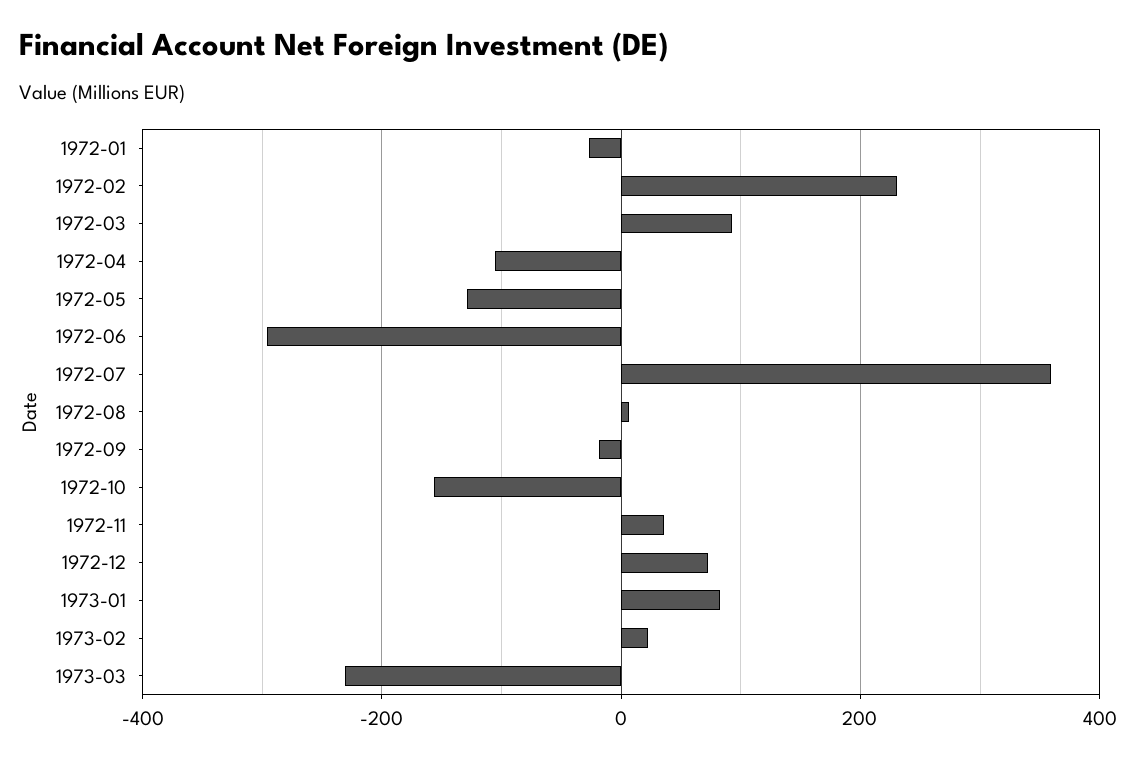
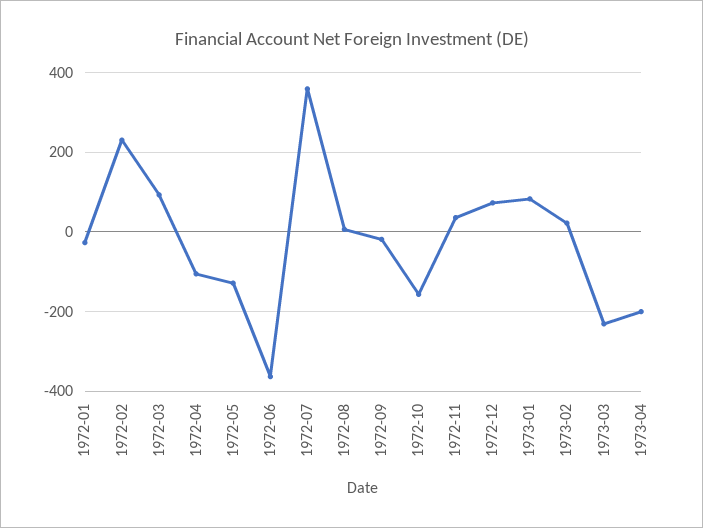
1972-06: -300 -> -360
1973-04: none -> -200

